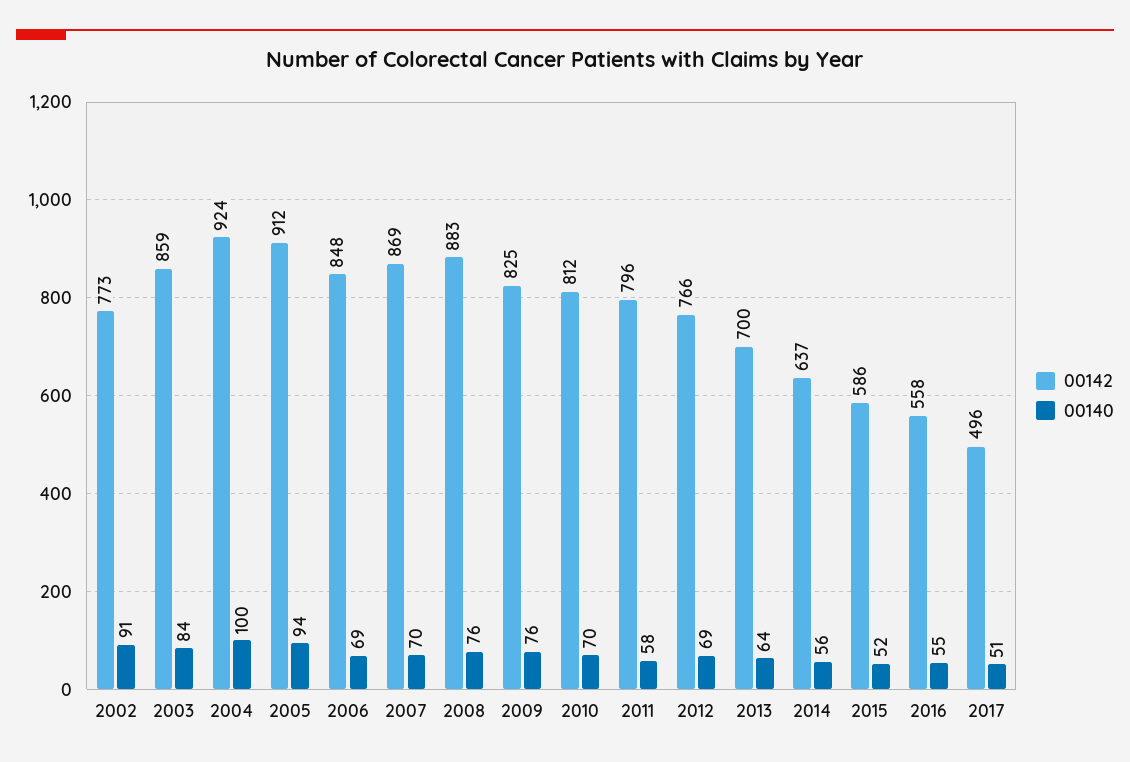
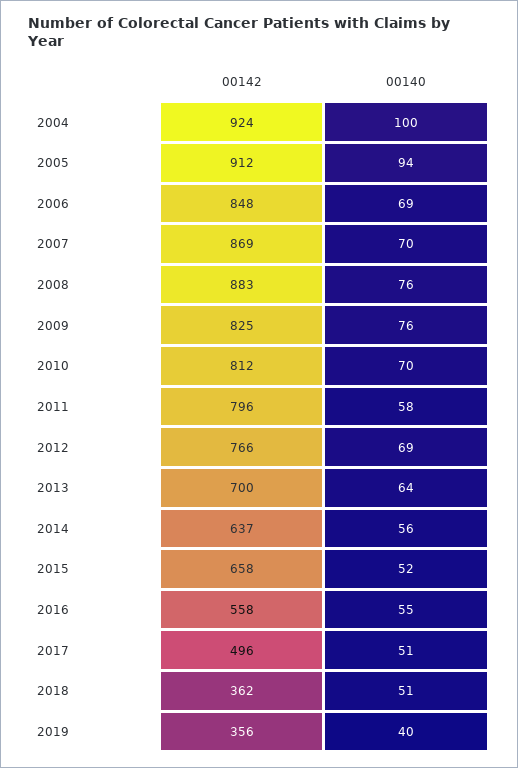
00142, 2002: 773 -> none
00140, 2002: 91 -> none
00142, 2003: 859 -> none
00140, 2003: 84 -> none
00142, 2015: 586 -> 658
00142, 2018: none -> 362
00140, 2018: none -> 51
00142, 2019: none -> 356
00140, 2019: none -> 40

